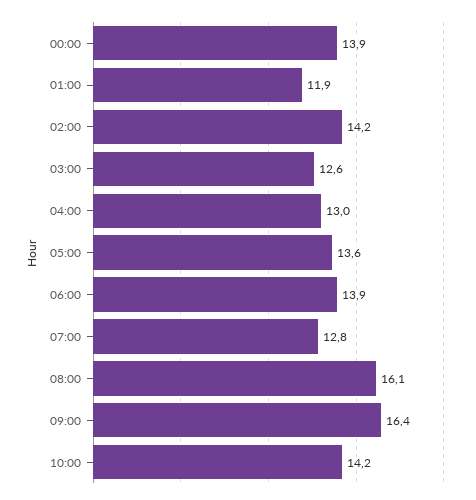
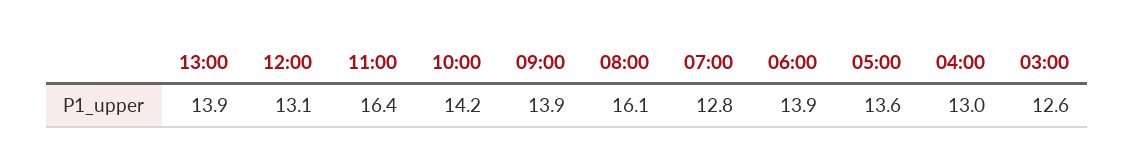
00:00: 13.9 -> none
01:00: 11.9 -> none
02:00: 14.2 -> none
09:00: 16.4 -> 13.9
13:00: none -> 13.9
12:00: none -> 13.1
11:00: none -> 16.4

